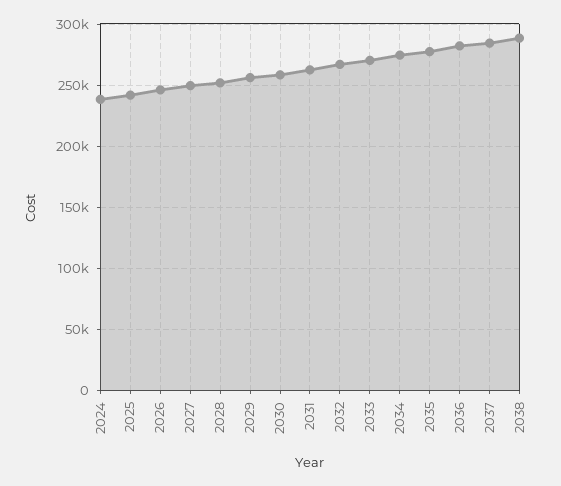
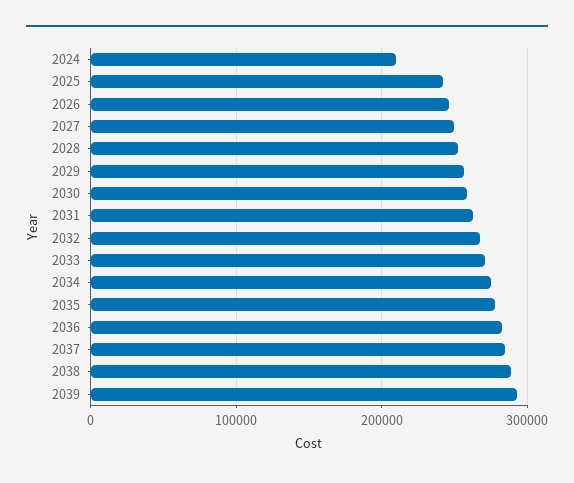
2024: 240000 -> 210000
2039: none -> 290000

